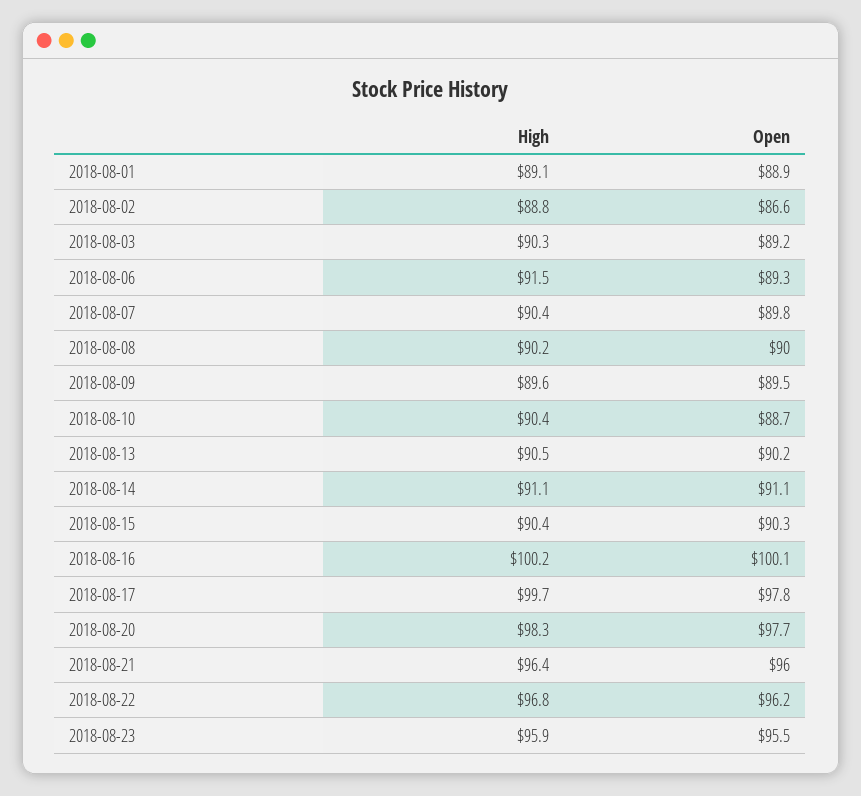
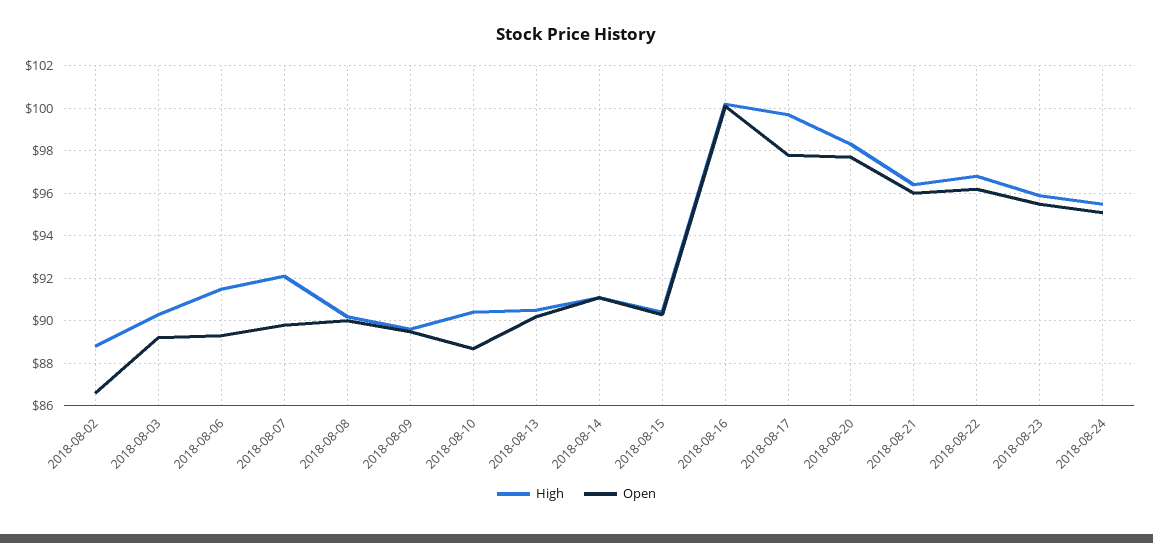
High, 2018-08-01: 89.1 -> none
Open, 2018-08-01: 88.9 -> none
High, 2018-08-07: 90.4 -> 92
High, 2018-08-24: none -> 95.5
Open, 2018-08-24: none -> 95

